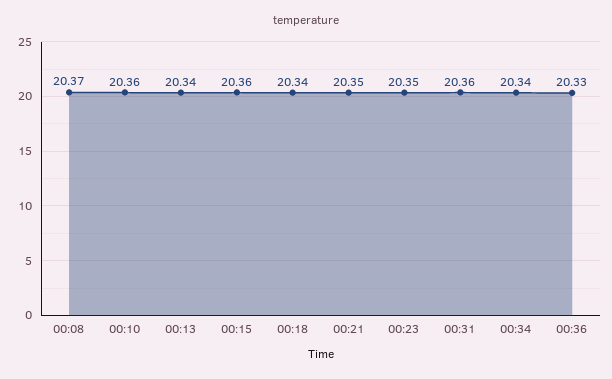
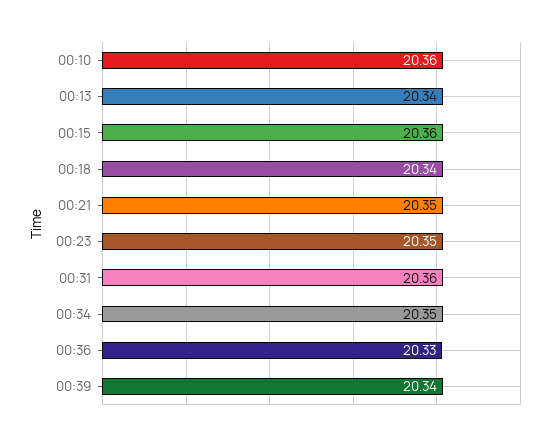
00:08: 20.37 -> none
00:34: 20.34 -> 20.35
00:39: none -> 20.34

